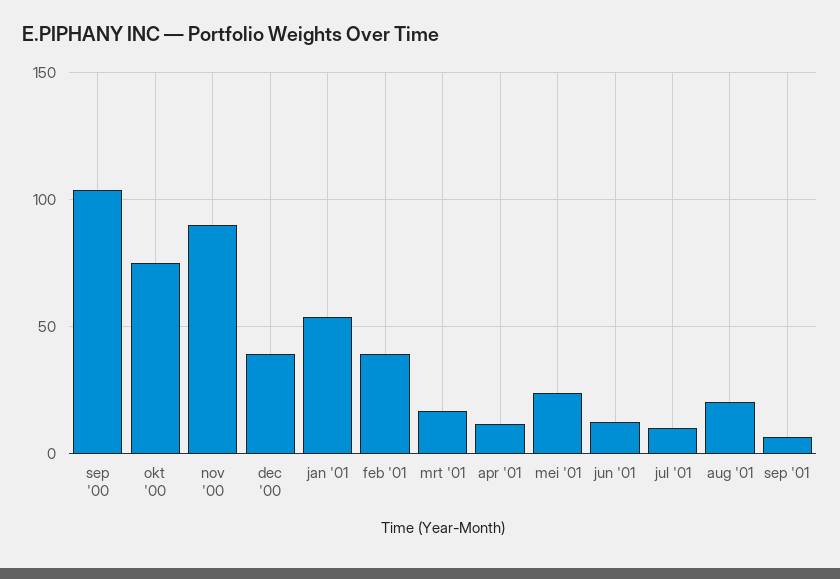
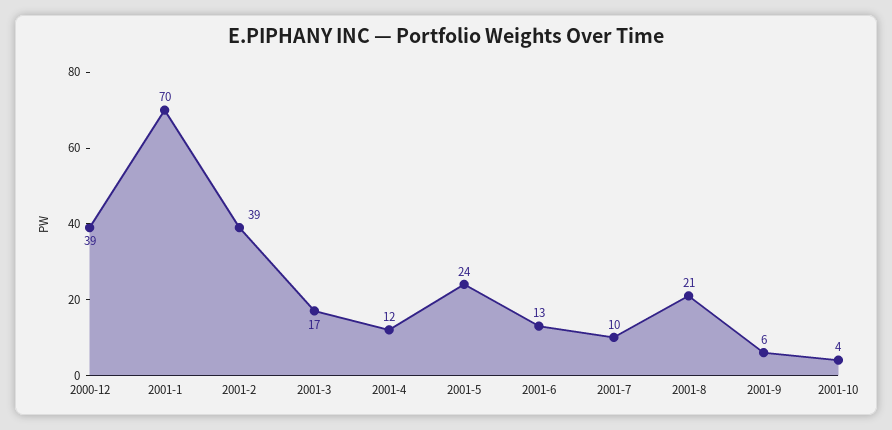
sep '00: 105 -> none
okt '00: 75 -> none
nov '00: 90 -> none
jan '01: 55 -> 70
2001-10: none -> 4

